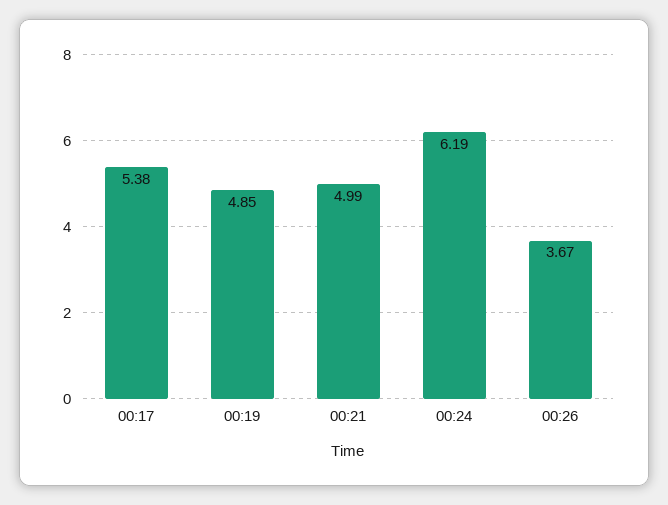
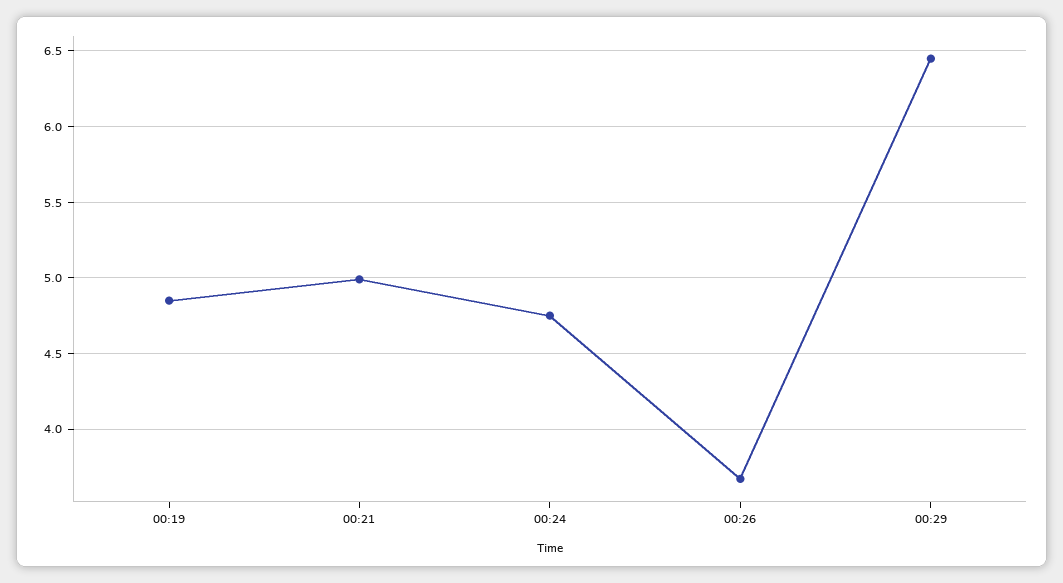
00:17: 5.38 -> none
00:24: 6.19 -> 4.75
00:29: none -> 6.45

